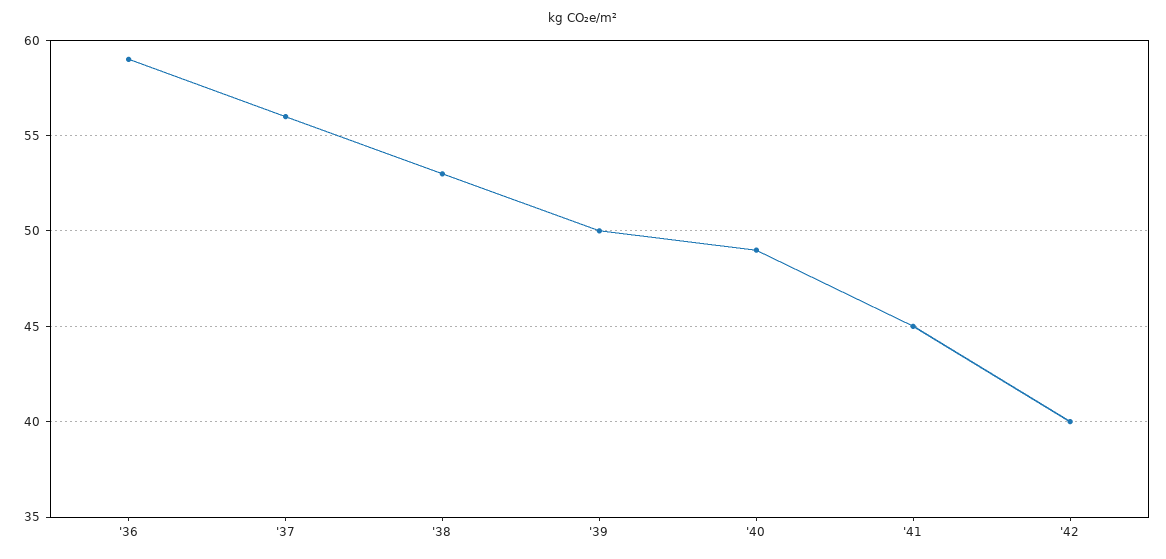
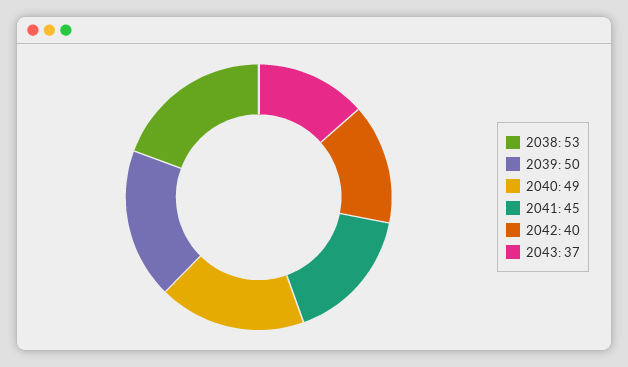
'36: 59 -> none
'37: 56 -> none
2043: none -> 37

